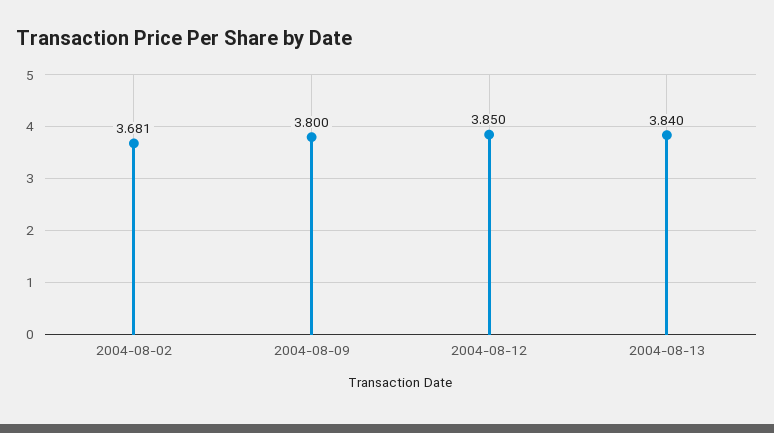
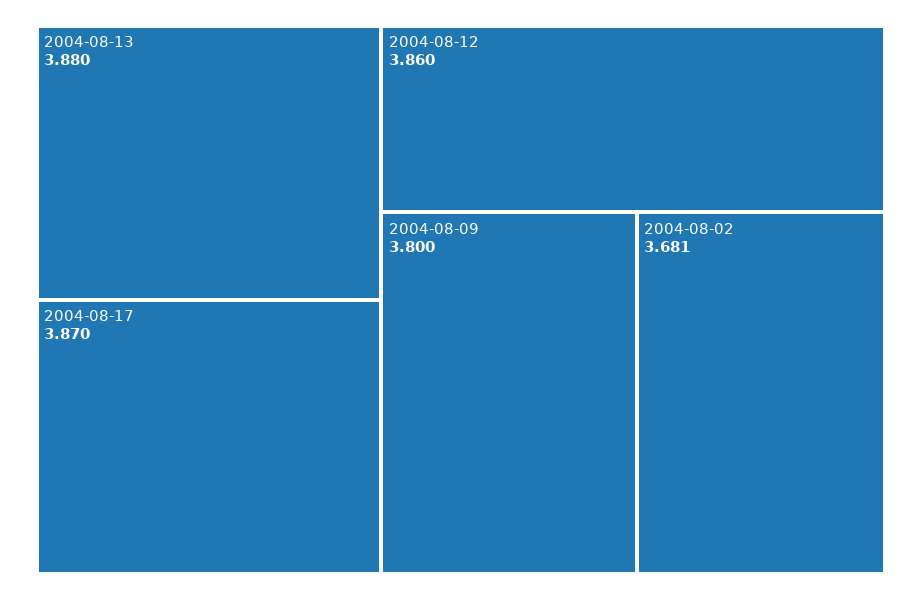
2004-08-12: 3.85 -> 3.86
2004-08-13: 3.84 -> 3.88
2004-08-17: none -> 3.87

